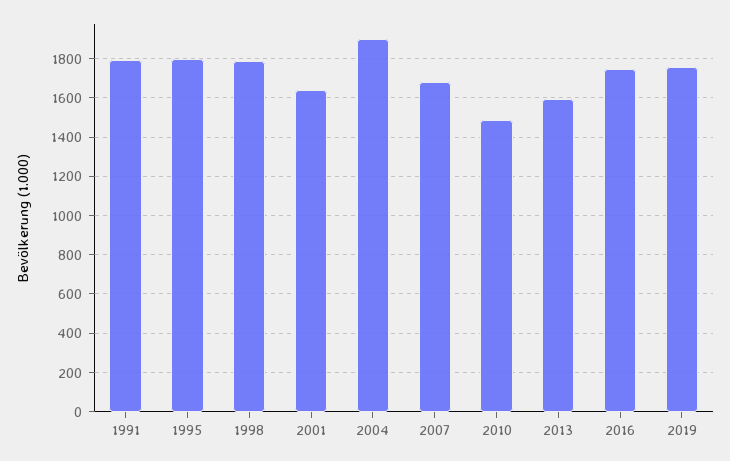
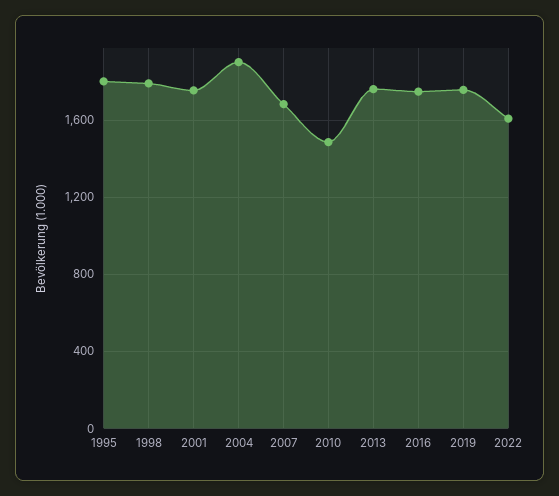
1991: 1800 -> none
2001: 1650 -> 1750
2013: 1600 -> 1750
2022: none -> 1600

